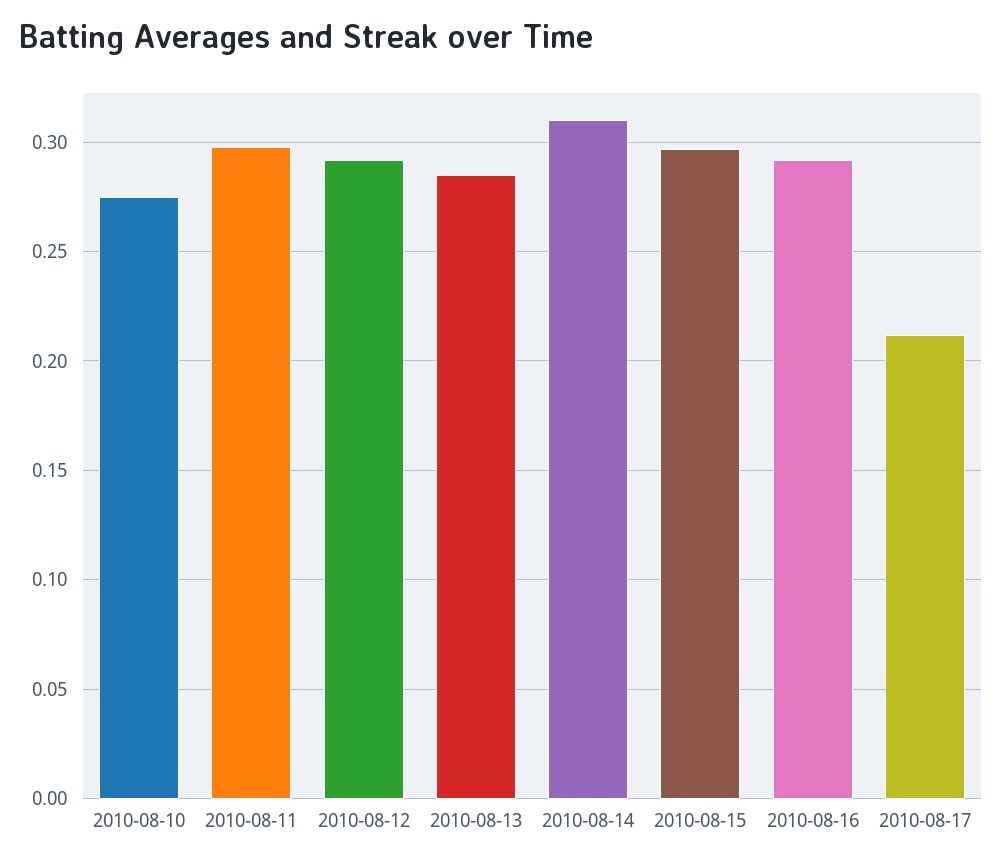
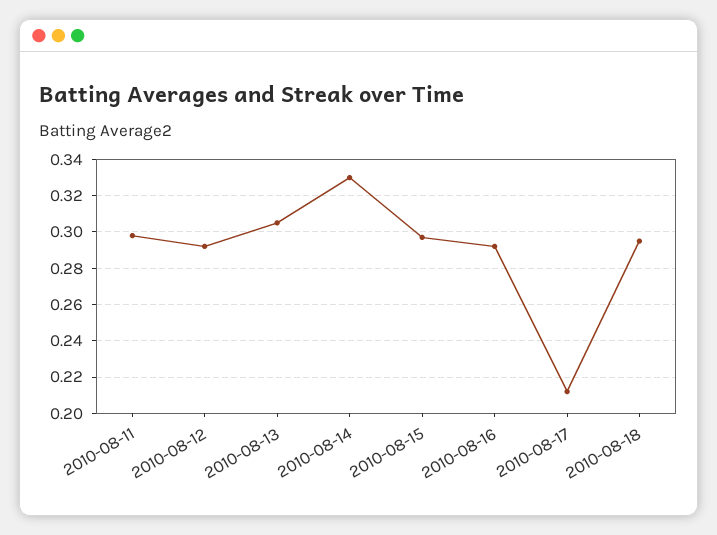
2010-08-10: 0.275 -> none
2010-08-13: 0.285 -> 0.305
2010-08-14: 0.31 -> 0.33
2010-08-18: none -> 0.295

